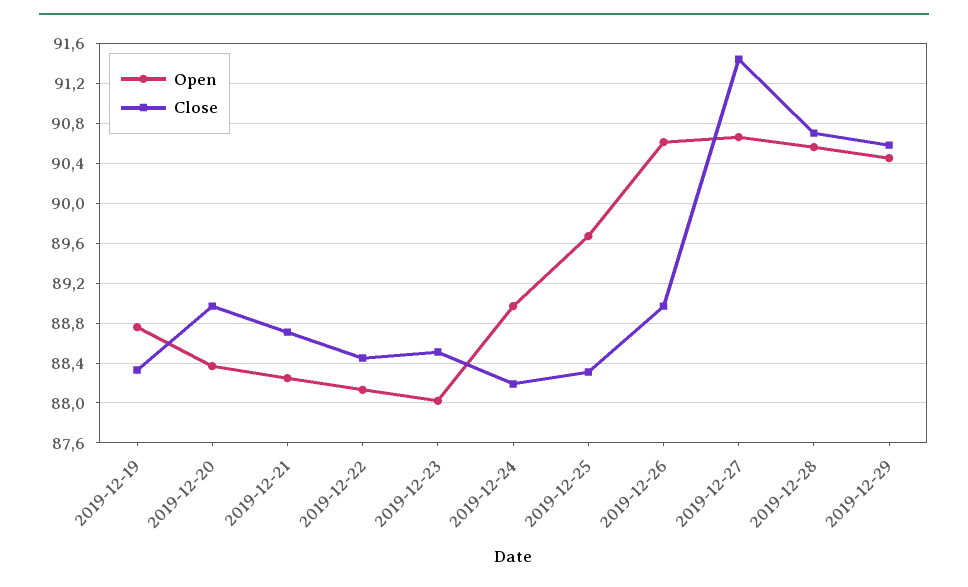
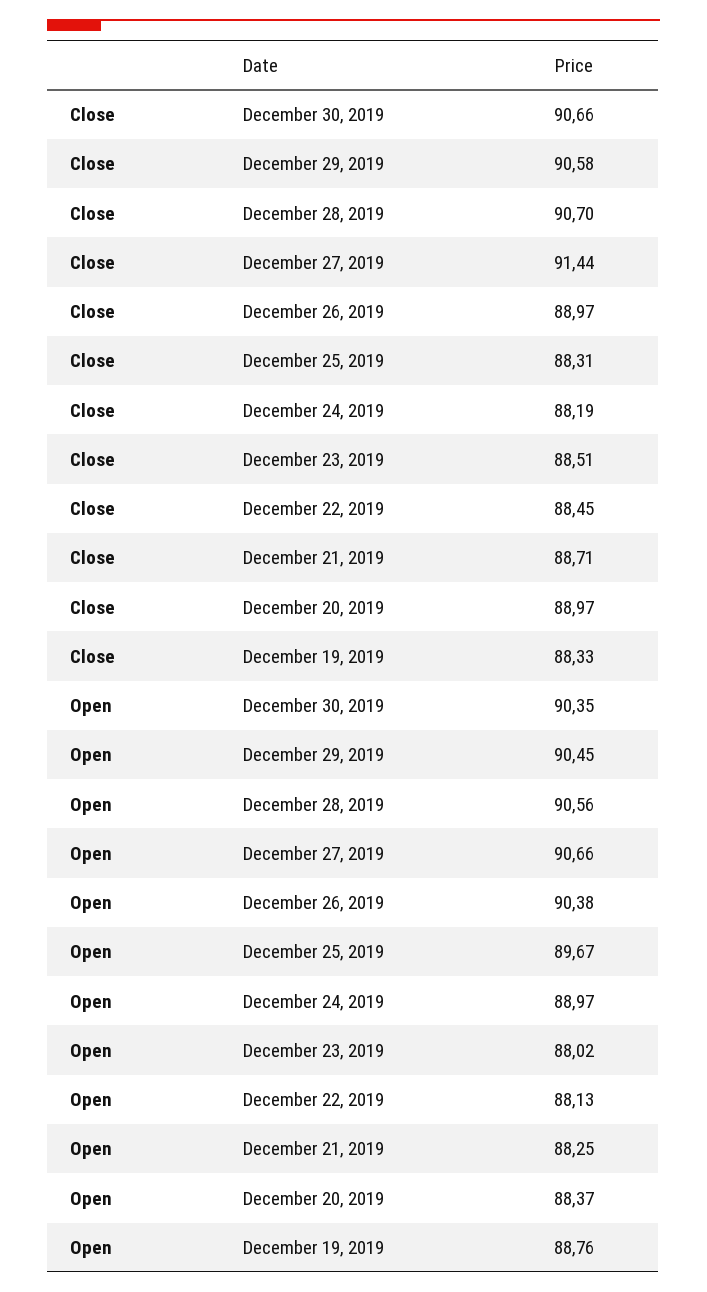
Open, 2019-12-26: 90.6 -> 90.38
Close, December 30, 2019: none -> 90.66
Open, December 30, 2019: none -> 90.35

